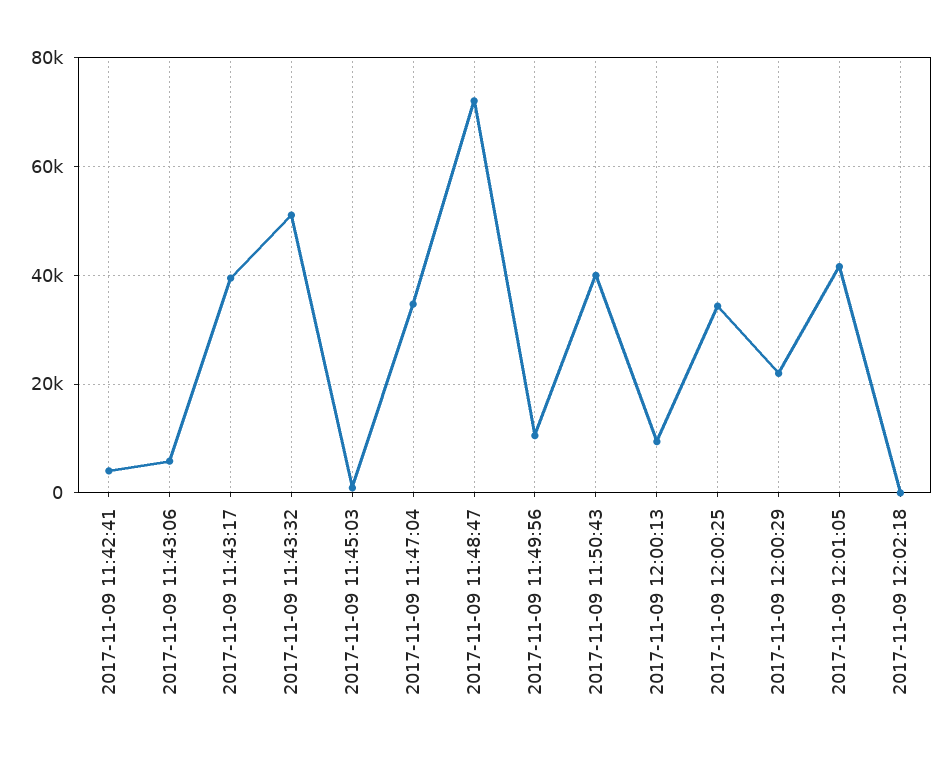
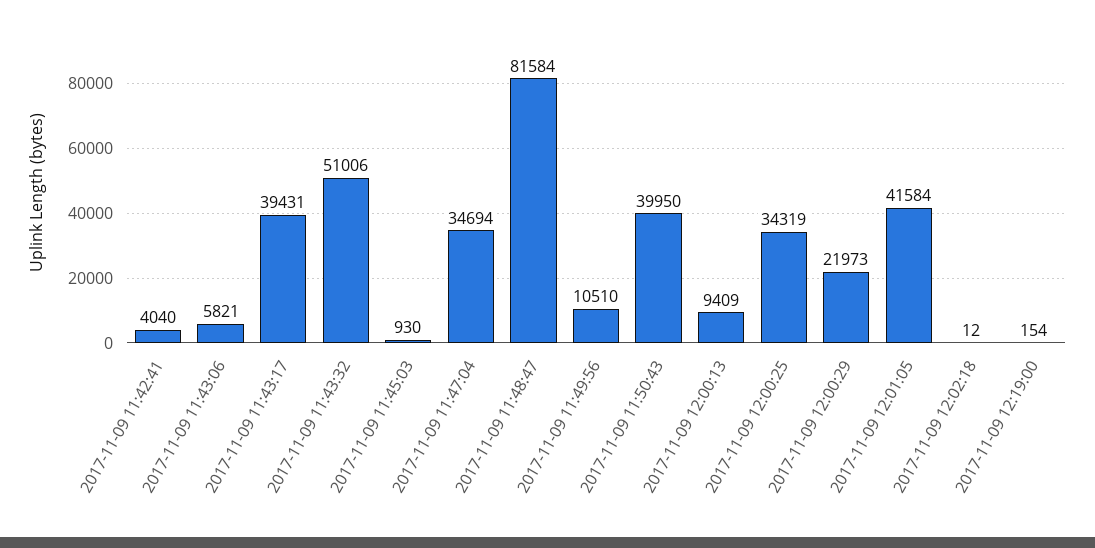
2017-11-09 11:48:47: 72000 -> 81584
2017-11-09 12:19:00: none -> 154

